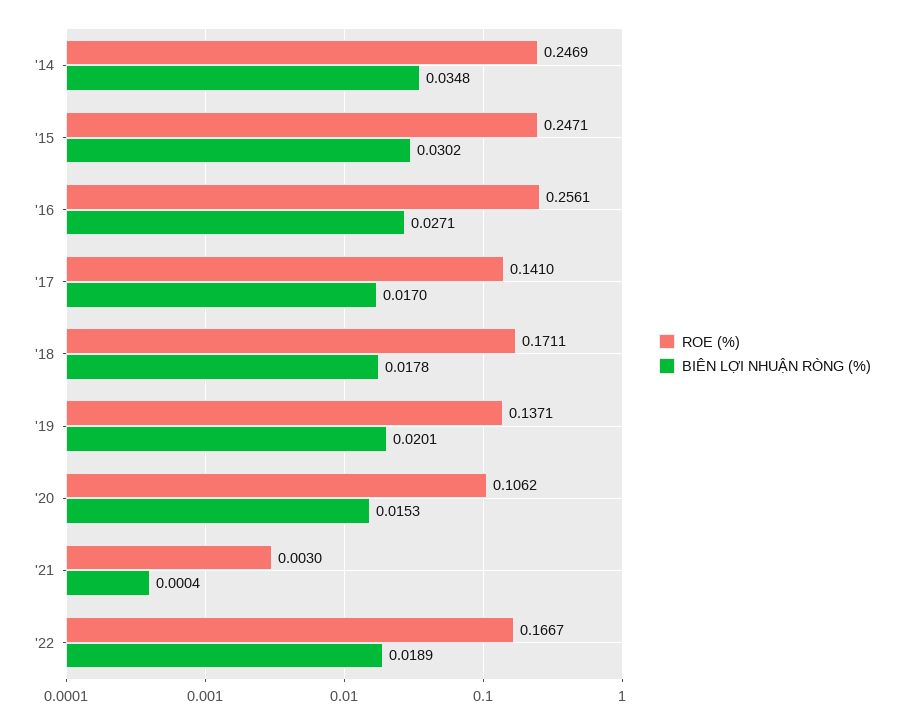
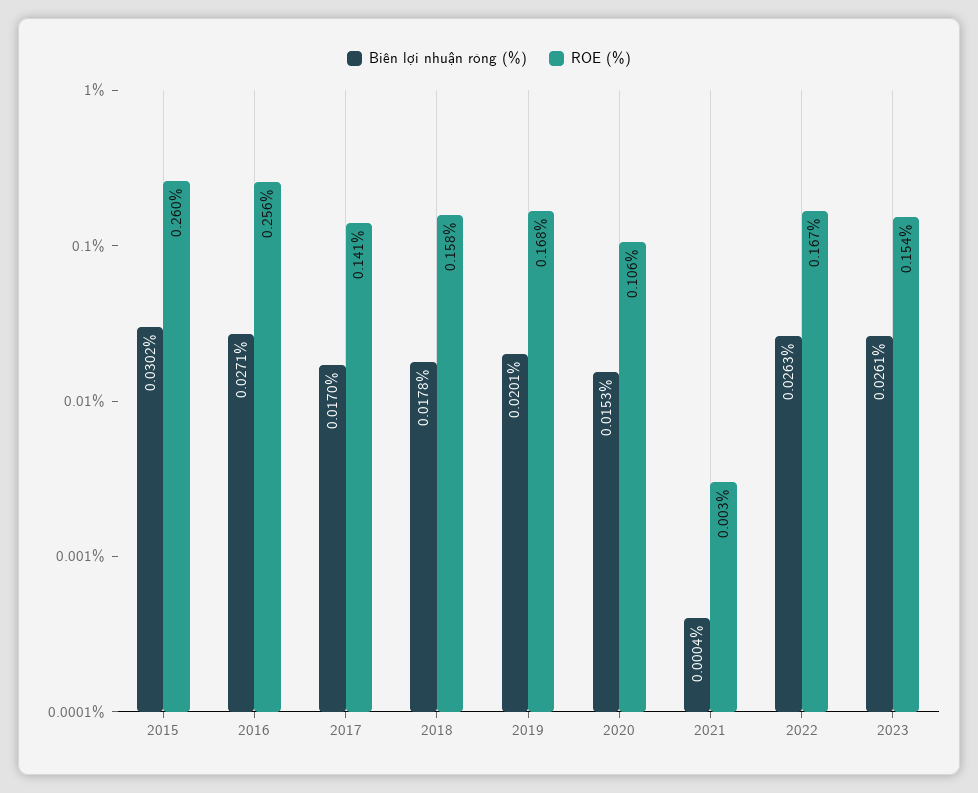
ROE (%), '14: 0.2469 -> none
BIÊN LỢI NHUẬN RÒNG (%), '14: 0.0348 -> none
ROE (%), '15: 0.2471 -> 0.26
ROE (%), '18: 0.1711 -> 0.158
ROE (%), '19: 0.1371 -> 0.168
BIÊN LỢI NHUẬN RÒNG (%), '22: 0.0189 -> 0.0263
BIÊN LỢI NHUẬN RÒNG (%), 2023: none -> 0.0261
ROE (%), 2023: none -> 0.154

